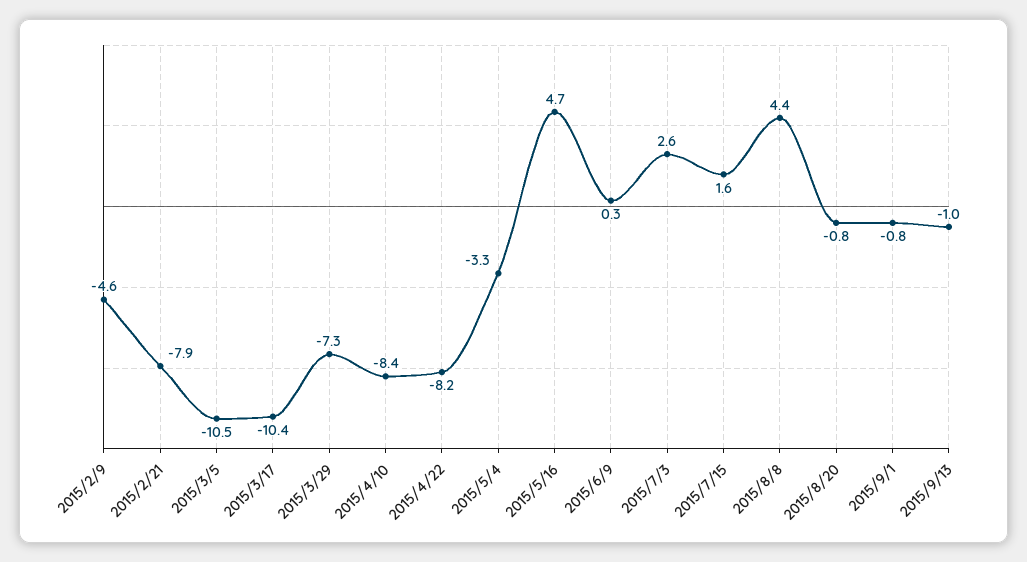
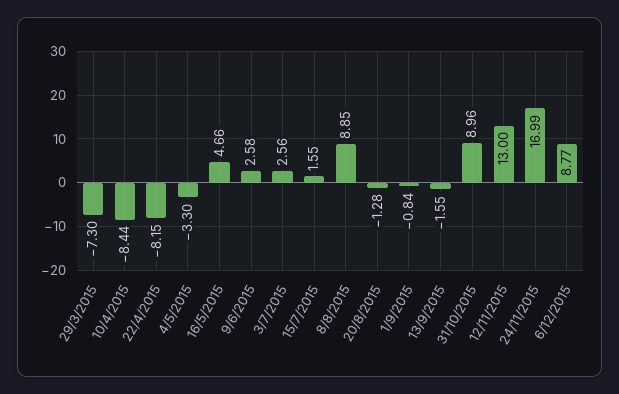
2015/2/9: -4.6 -> none
2015/2/21: -7.9 -> none
2015/3/5: -10.5 -> none
2015/3/17: -10.4 -> none
2015/6/9: 0.3 -> 2.58
2015/8/8: 4.4 -> 8.85
2015/8/20: -0.8 -> -1.28
2015/9/13: -1 -> -1.55
31/10/2015: none -> 8.96
12/11/2015: none -> 13
24/11/2015: none -> 16.99
6/12/2015: none -> 8.77

